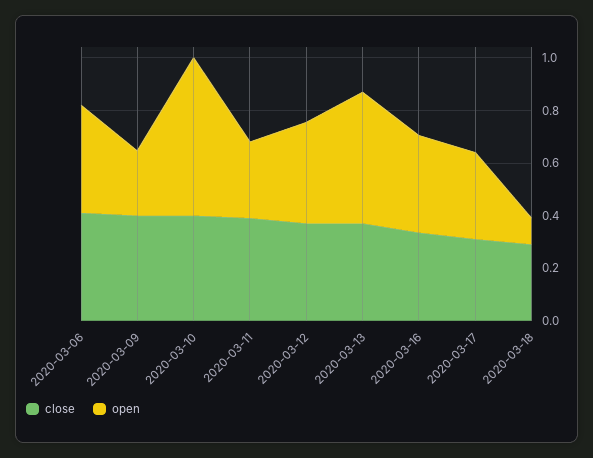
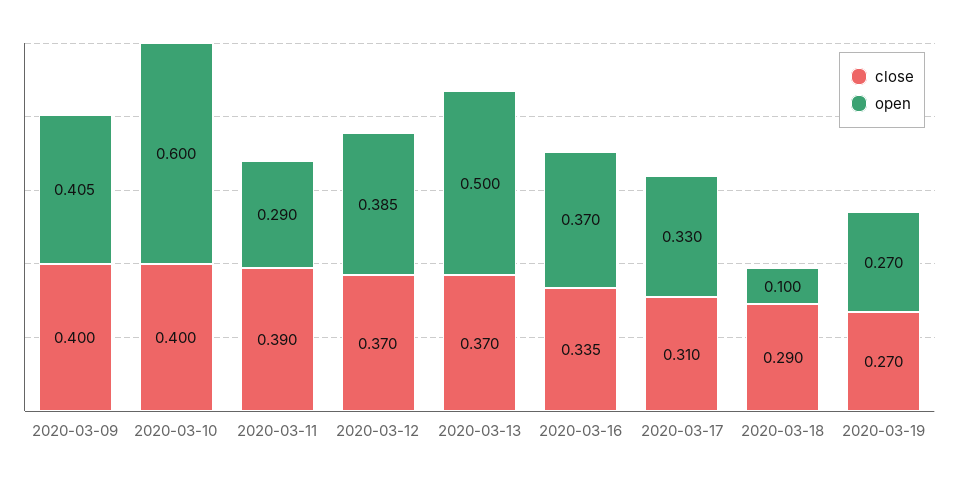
close, 2020-03-06: 0.4 -> none
open, 2020-03-06: 0.4 -> none
open, 2020-03-09: 0.25 -> 0.405
close, 2020-03-19: none -> 0.27
open, 2020-03-19: none -> 0.27

